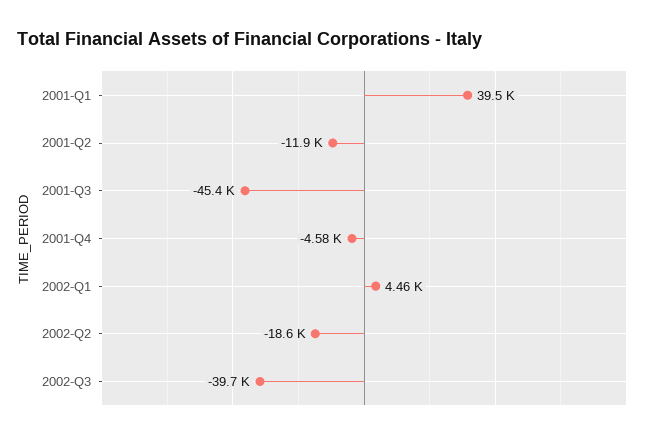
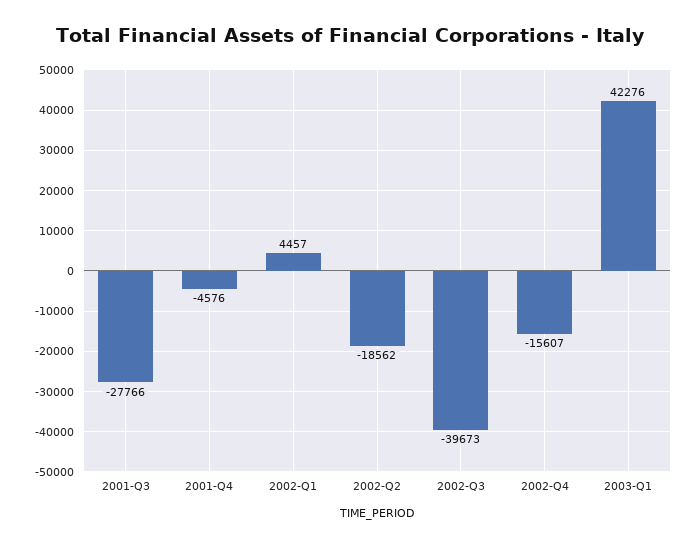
2001-Q1: 39500 -> none
2001-Q2: -11900 -> none
2001-Q3: -45400 -> -27766
2002-Q4: none -> -15607
2003-Q1: none -> 42276

